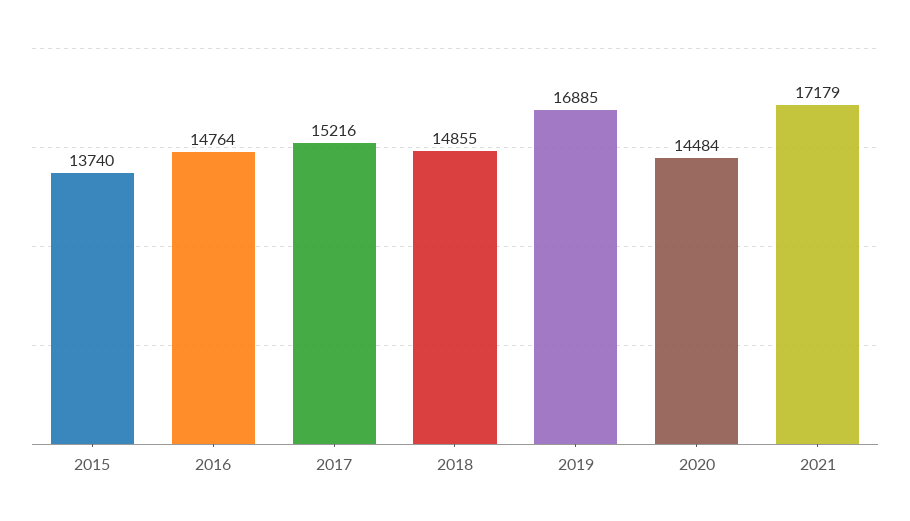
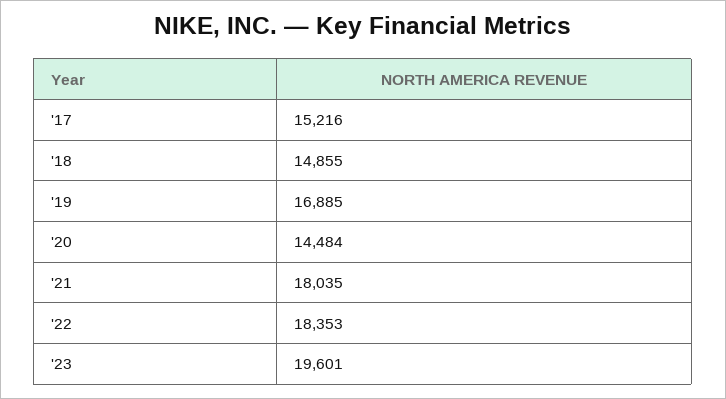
2015: 13740 -> none
2016: 14764 -> none
2021: 17179 -> 18035
'22: none -> 18353
'23: none -> 19601

